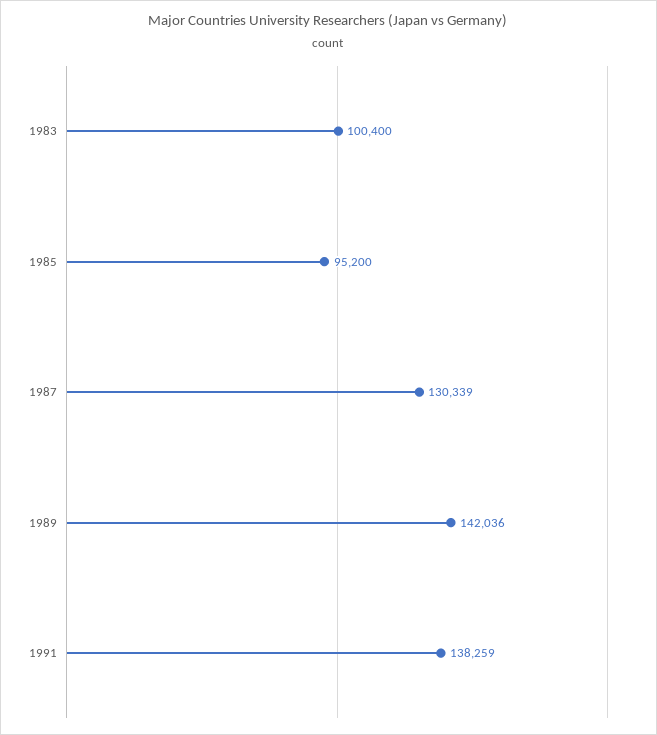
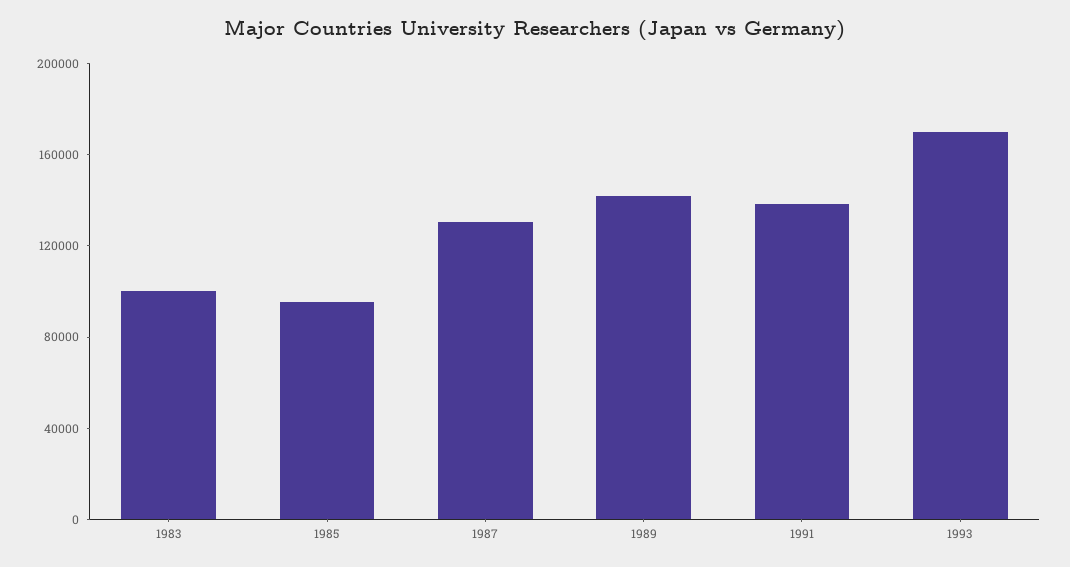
1993: none -> 170000

